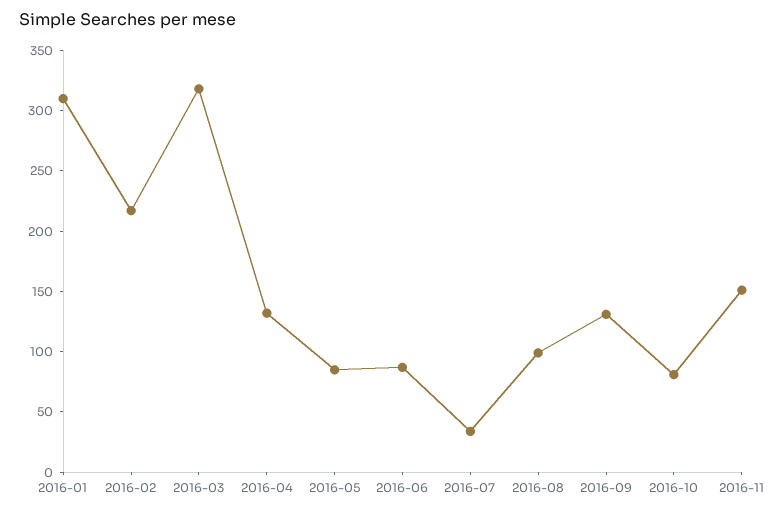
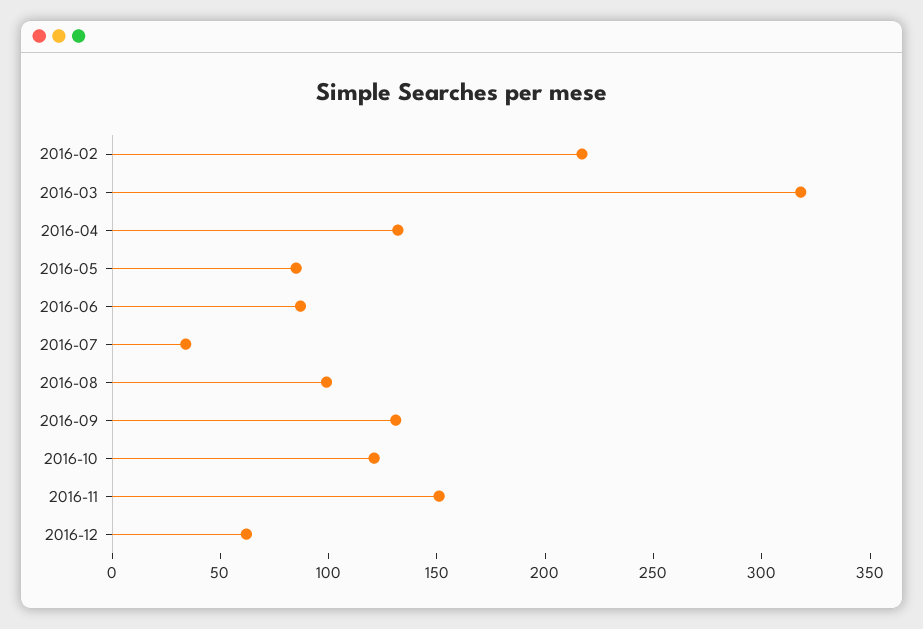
2016-01: 310 -> none
2016-10: 80 -> 120
2016-12: none -> 60

